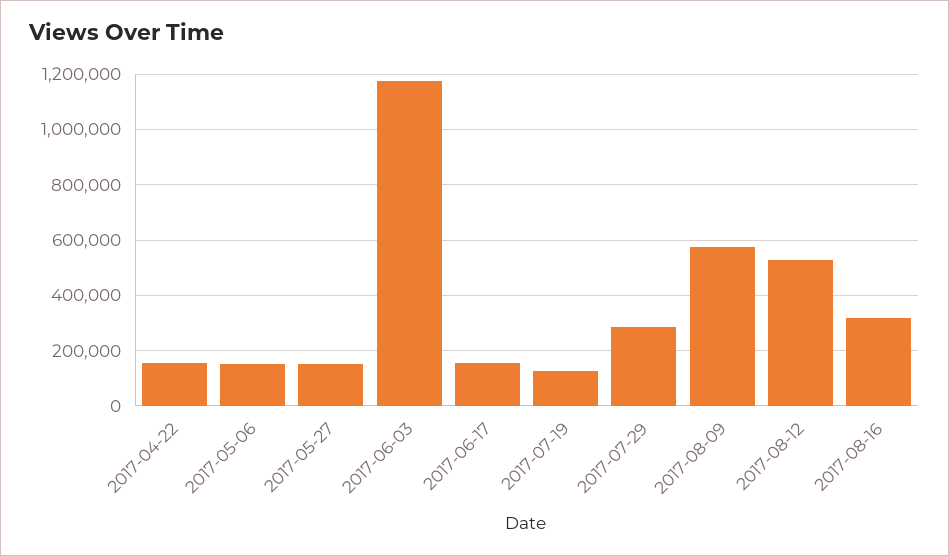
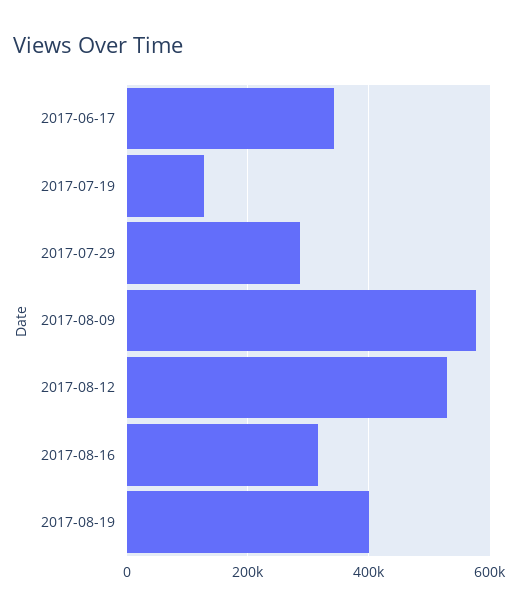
2017-04-22: 150000 -> none
2017-05-06: 150000 -> none
2017-05-27: 150000 -> none
2017-06-03: 1175000 -> none
2017-06-17: 150000 -> 340000
2017-08-19: none -> 400000

